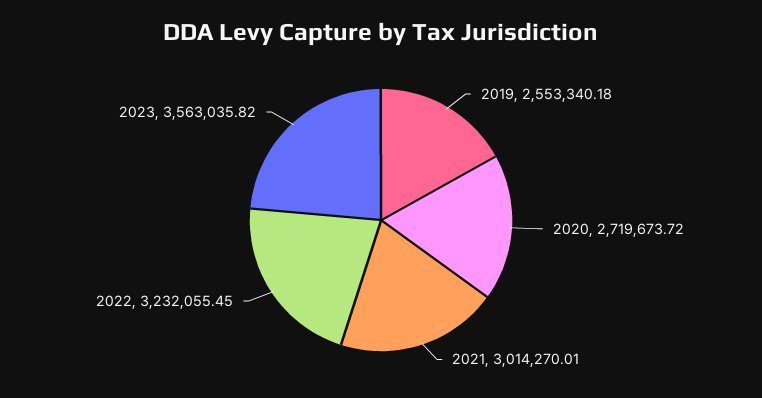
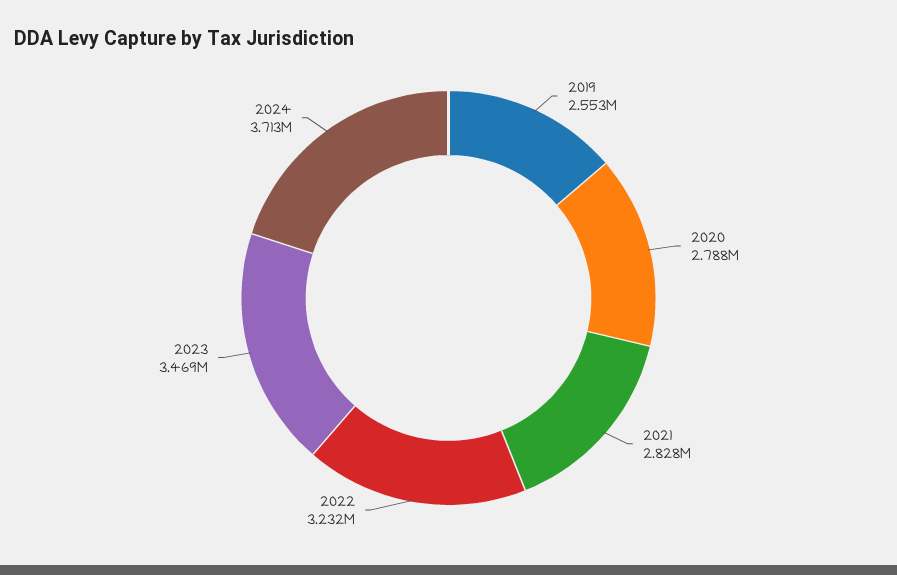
2020: 2719673.72 -> 2788000
2021: 3014270.01 -> 2828000
2023: 3563035.82 -> 3469000
2024: none -> 3713000

